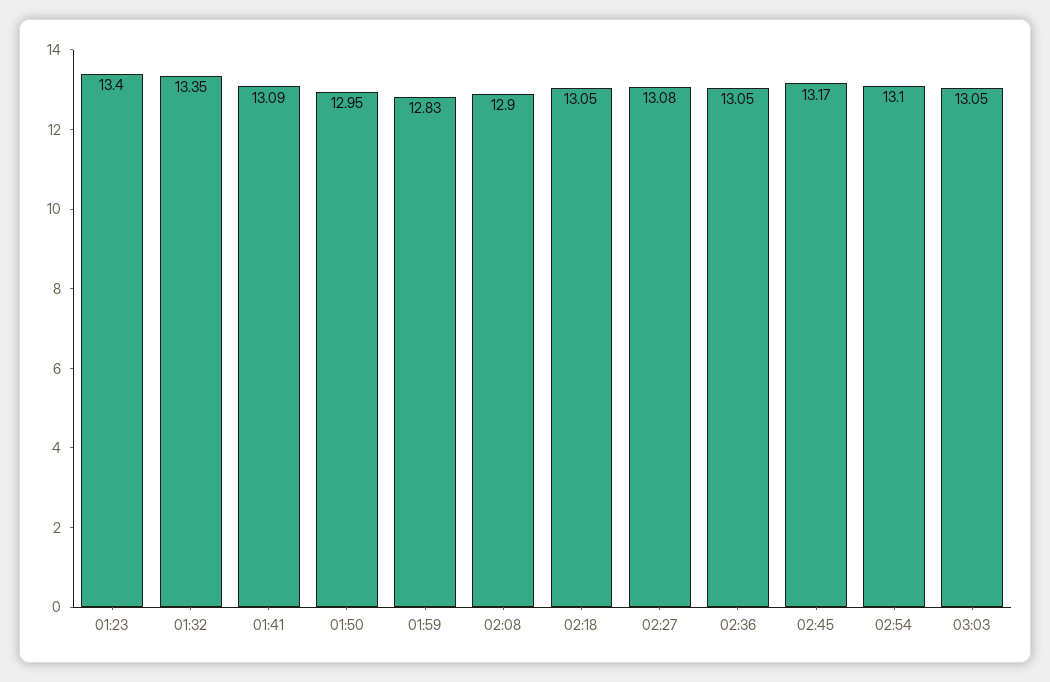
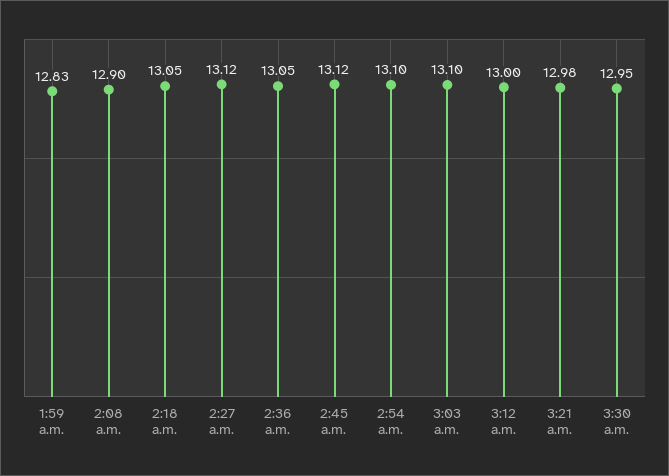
01:23: 13.4 -> none
01:32: 13.35 -> none
01:41: 13.09 -> none
01:50: 12.95 -> none
02:27: 13.08 -> 13.12
02:45: 13.17 -> 13.12
03:03: 13.05 -> 13.1
3:12 a.m.: none -> 13
3:21 a.m.: none -> 12.98
3:30 a.m.: none -> 12.95

